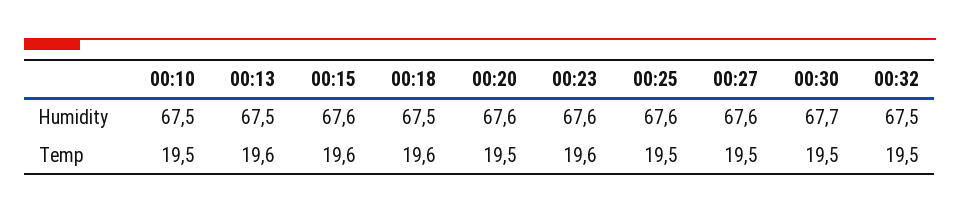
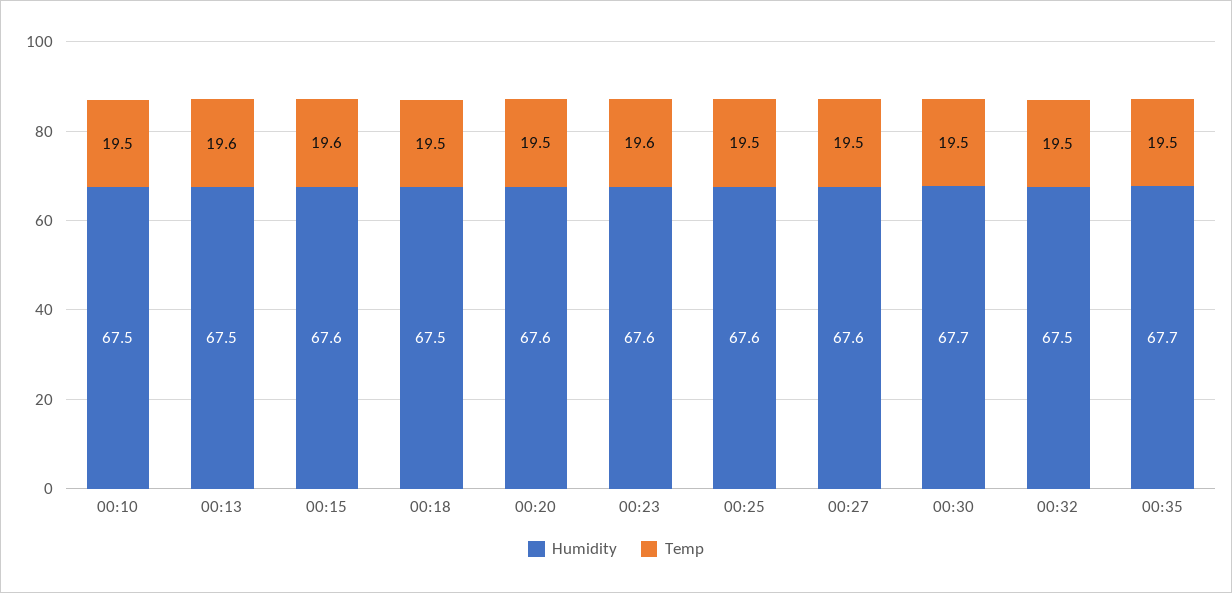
Temp, 00:18: 19.6 -> 19.5
Humidity, 00:35: none -> 67.7
Temp, 00:35: none -> 19.5

